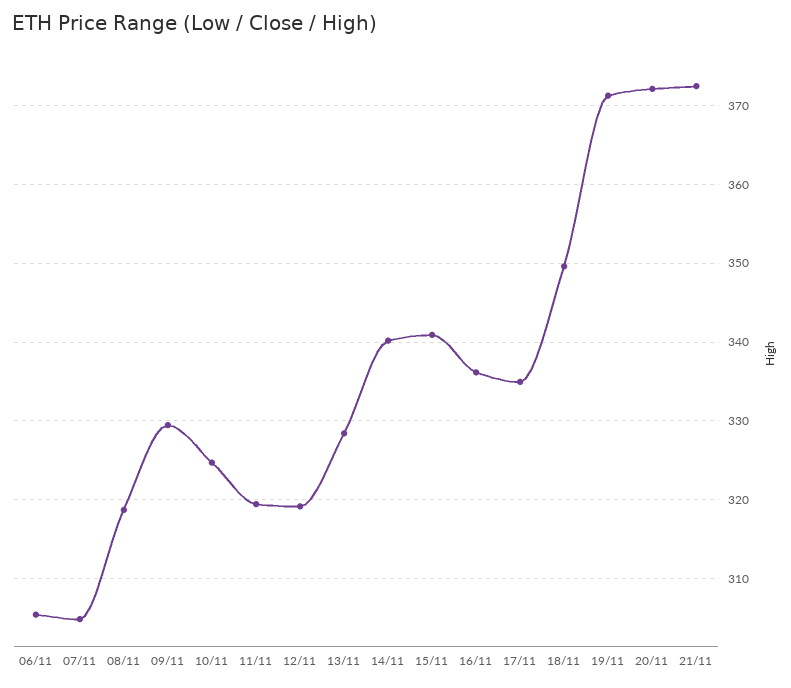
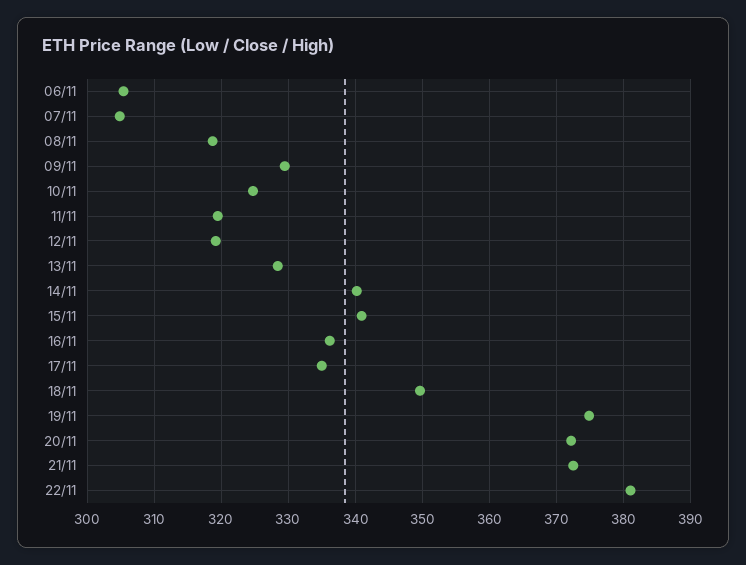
19/11: 371 -> 375
22/11: none -> 381

